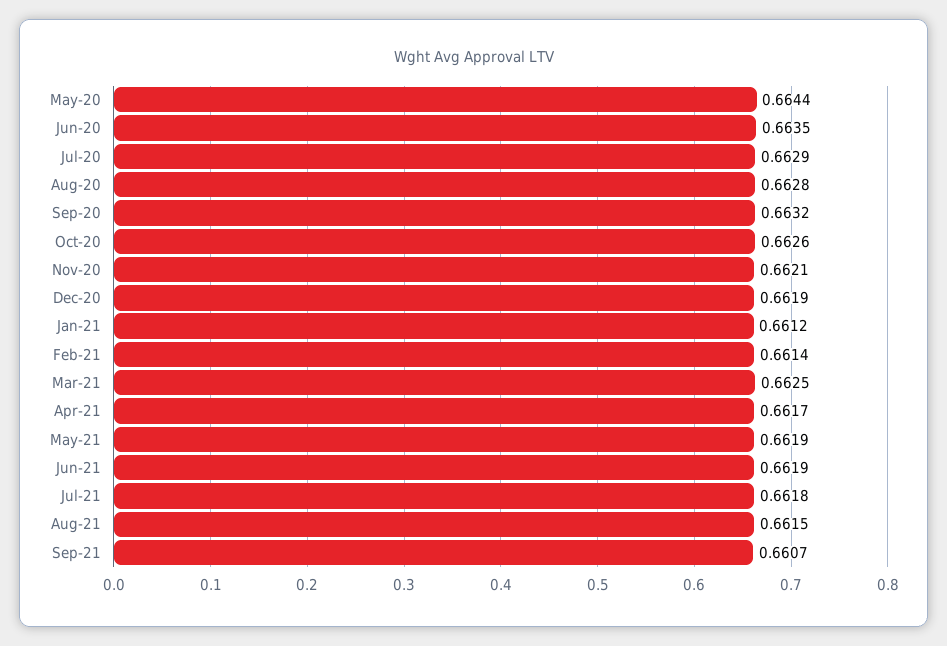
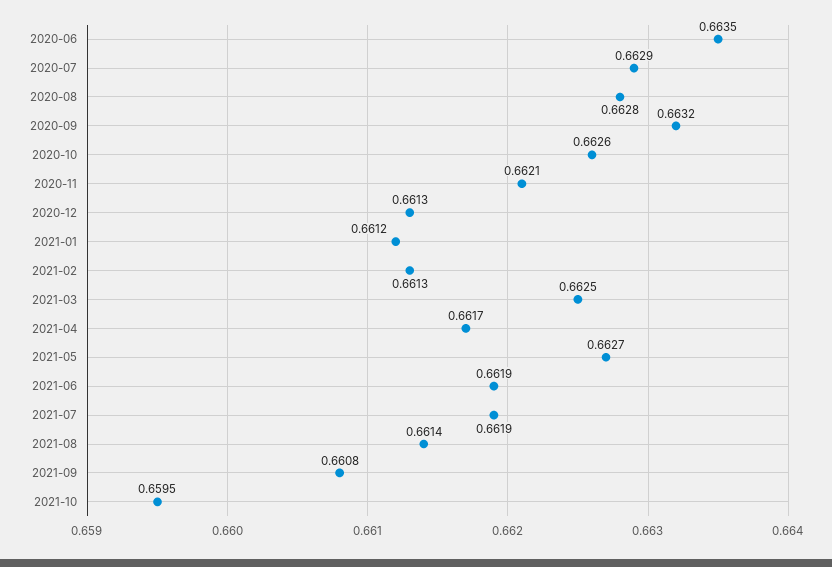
May-20: 0.6644 -> none
Dec-20: 0.6619 -> 0.6613
Feb-21: 0.6614 -> 0.6613
May-21: 0.6619 -> 0.6627
Jul-21: 0.6618 -> 0.6619
Aug-21: 0.6615 -> 0.6614
Sep-21: 0.6607 -> 0.6608
2021-10: none -> 0.6595

